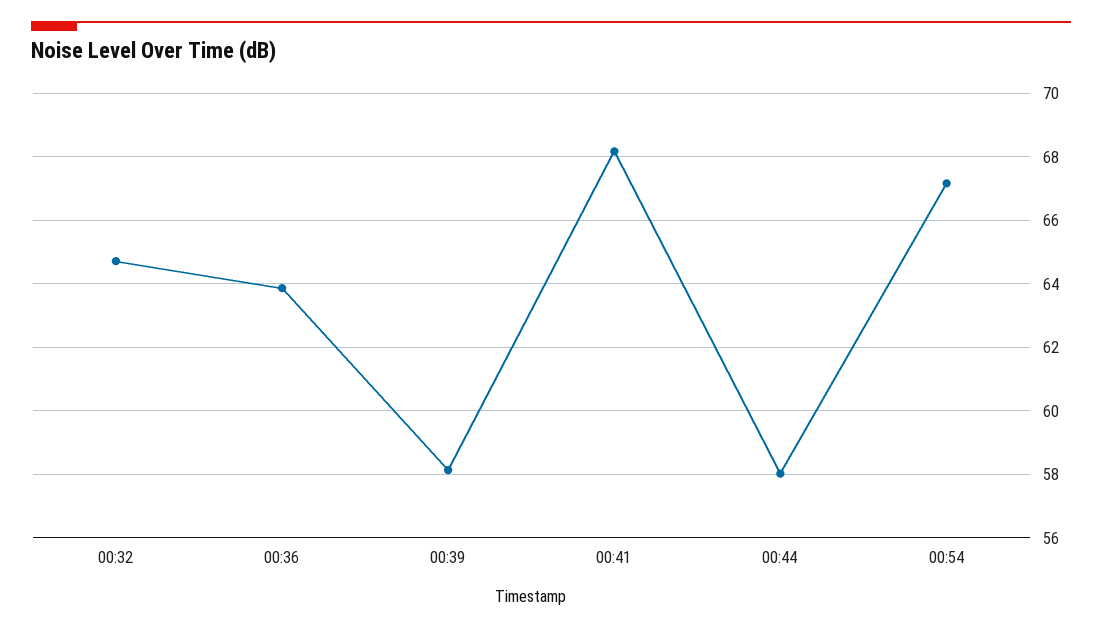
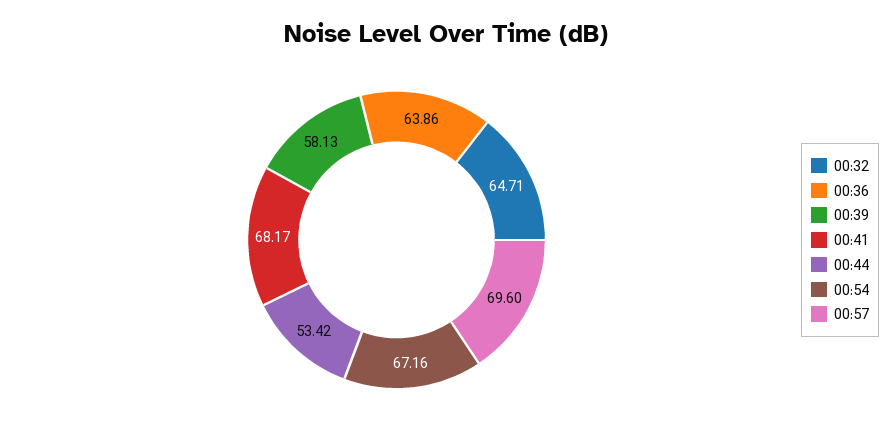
00:44: 58 -> 53.42
00:57: none -> 69.6

